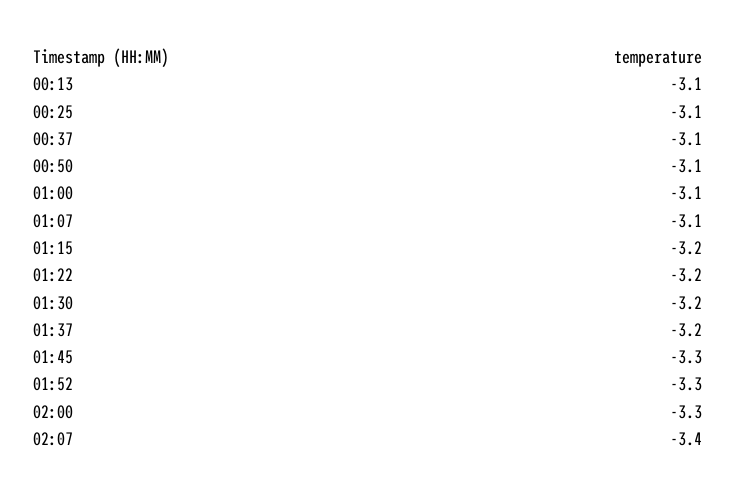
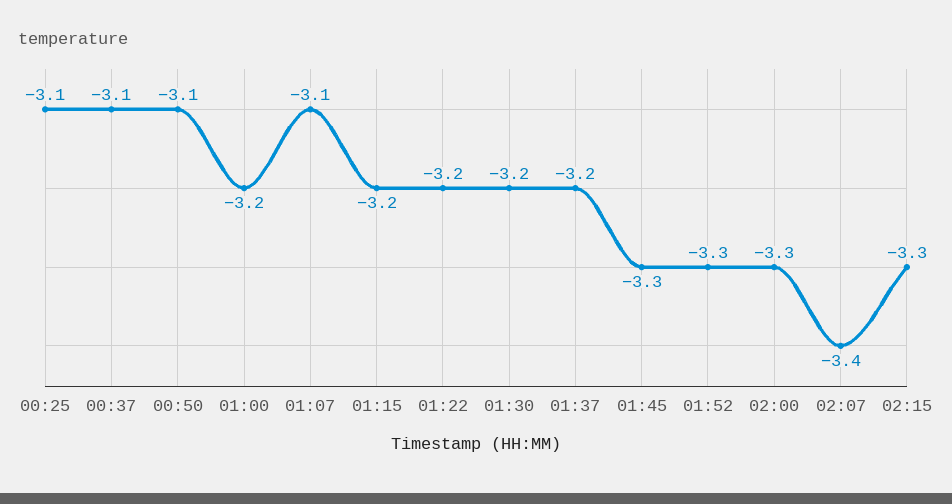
00:13: -3.1 -> none
01:00: -3.1 -> -3.2
02:15: none -> -3.3

